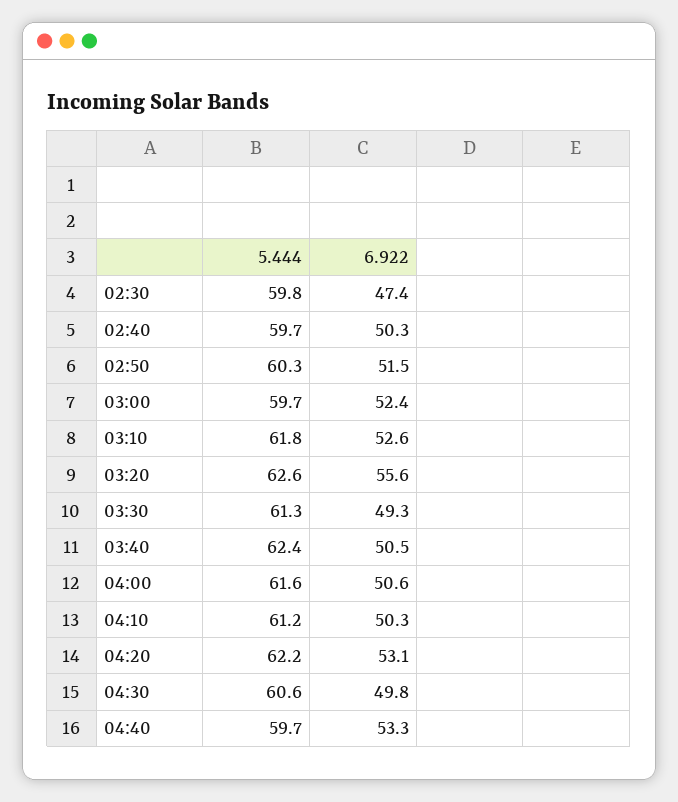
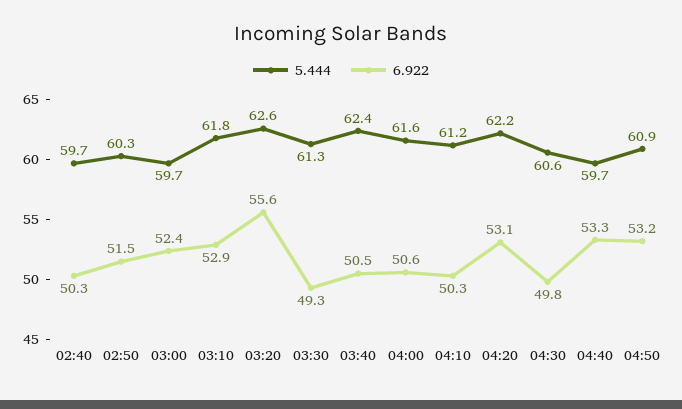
5.444, 02:30: 59.8 -> none
6.922, 02:30: 47.4 -> none
6.922, 03:10: 52.6 -> 52.9
5.444, 04:50: none -> 60.9
6.922, 04:50: none -> 53.2

